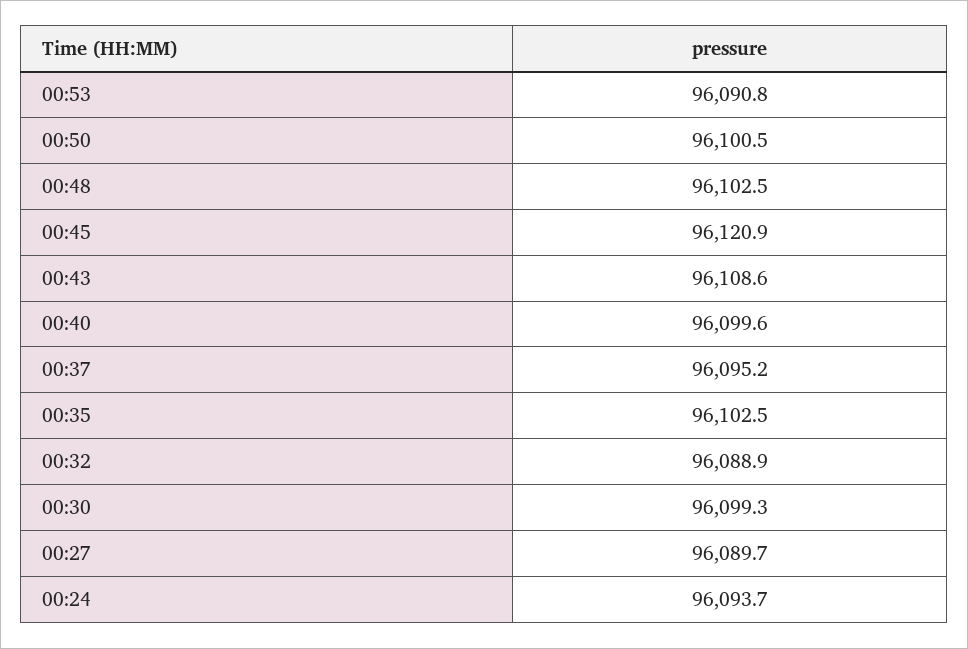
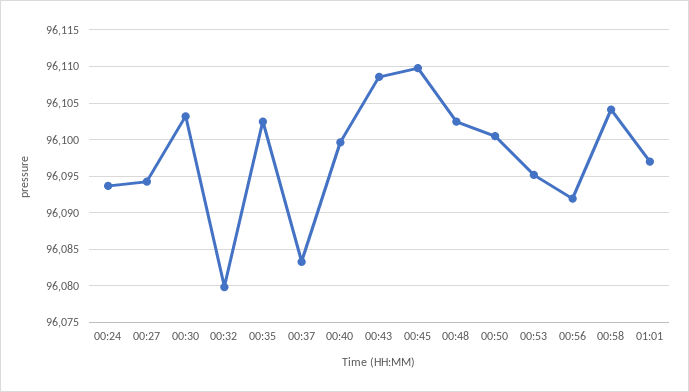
00:53: 96090.8 -> 96095
00:45: 96120.9 -> 96110
00:37: 96095.2 -> 96083
00:32: 96088.9 -> 96080
00:30: 96099.3 -> 96103
00:27: 96089.7 -> 96094
00:56: none -> 96092
00:58: none -> 96104
01:01: none -> 96097

